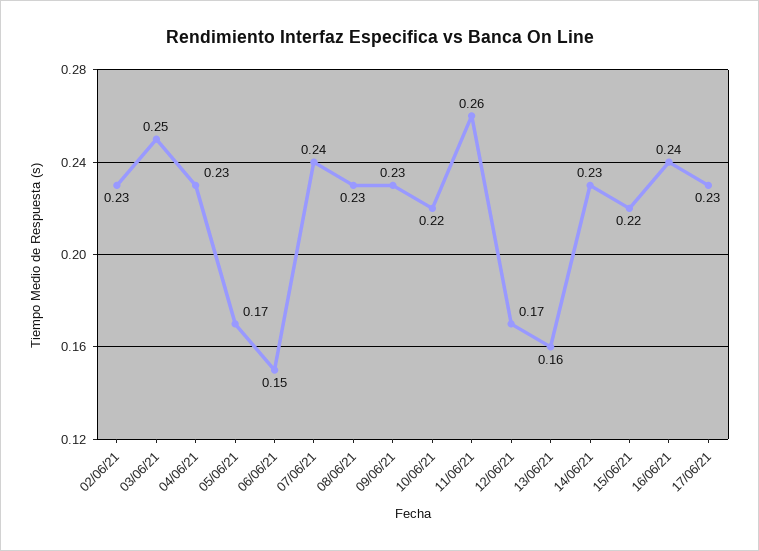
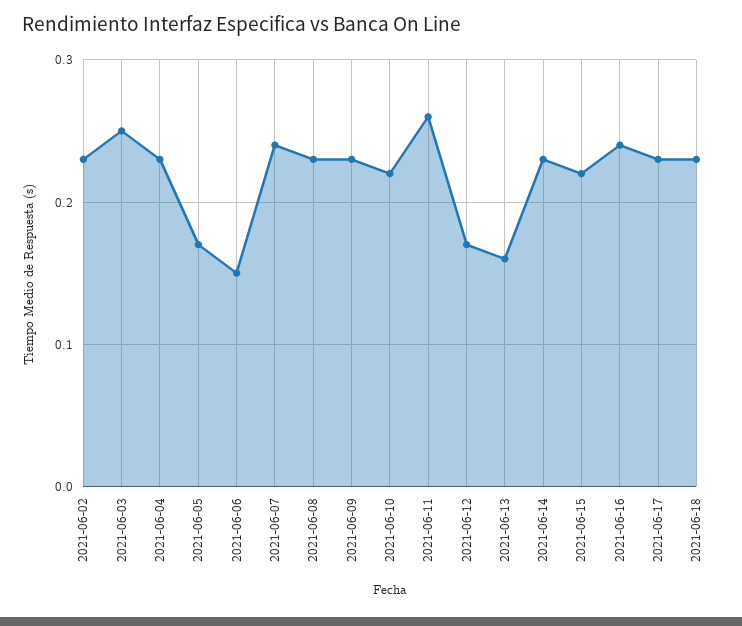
2021-06-18: none -> 0.23

